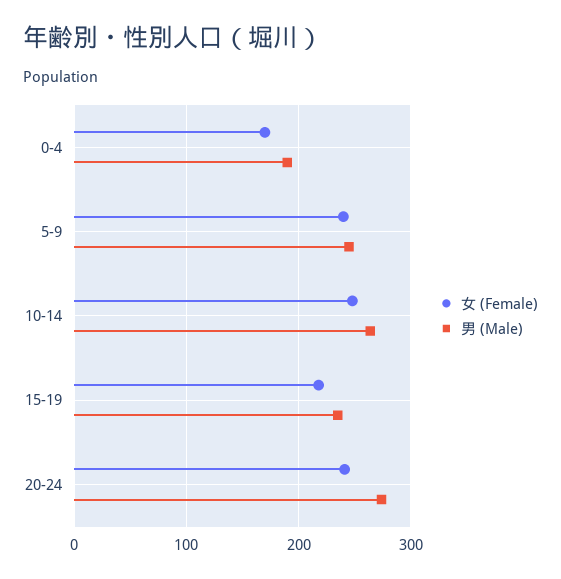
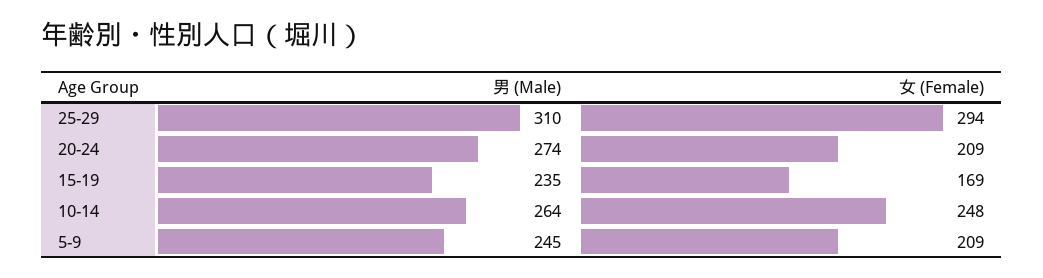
女 (Female), 0-4: 170 -> none
男 (Male), 0-4: 190 -> none
女 (Female), 5-9: 240 -> 209
女 (Female), 15-19: 220 -> 169
女 (Female), 20-24: 240 -> 209
男 (Male), 25-29: none -> 310
女 (Female), 25-29: none -> 294

